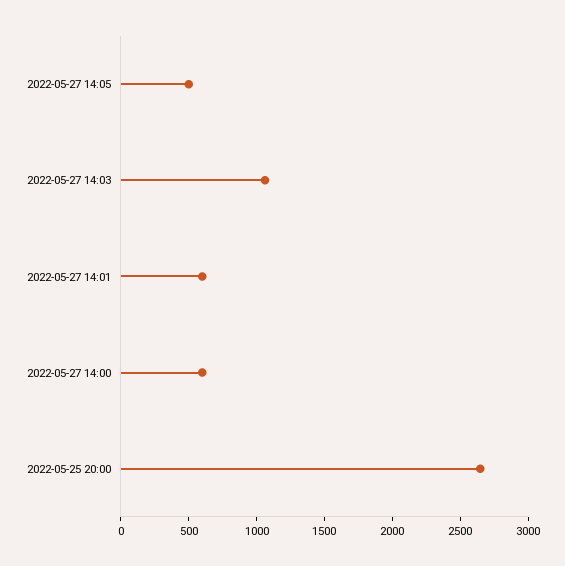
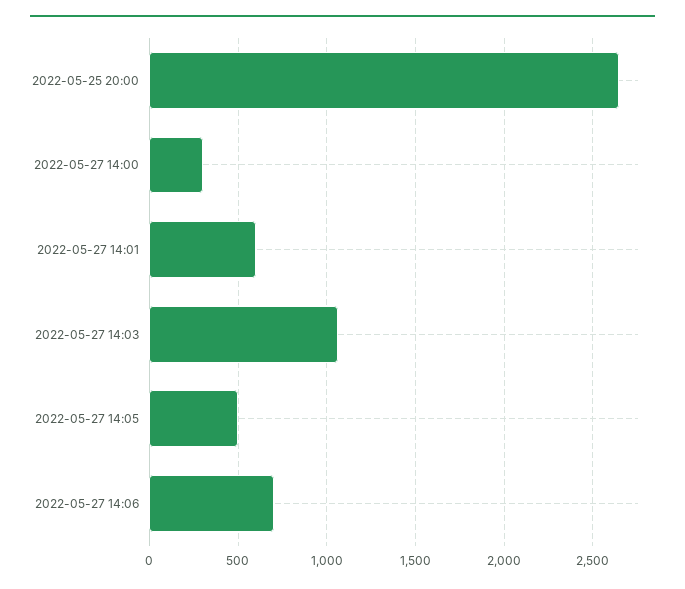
2022-05-27 14:00: 600 -> 300
2022-05-27 14:06: none -> 700

